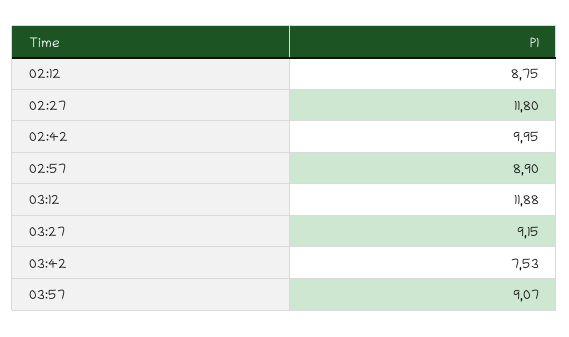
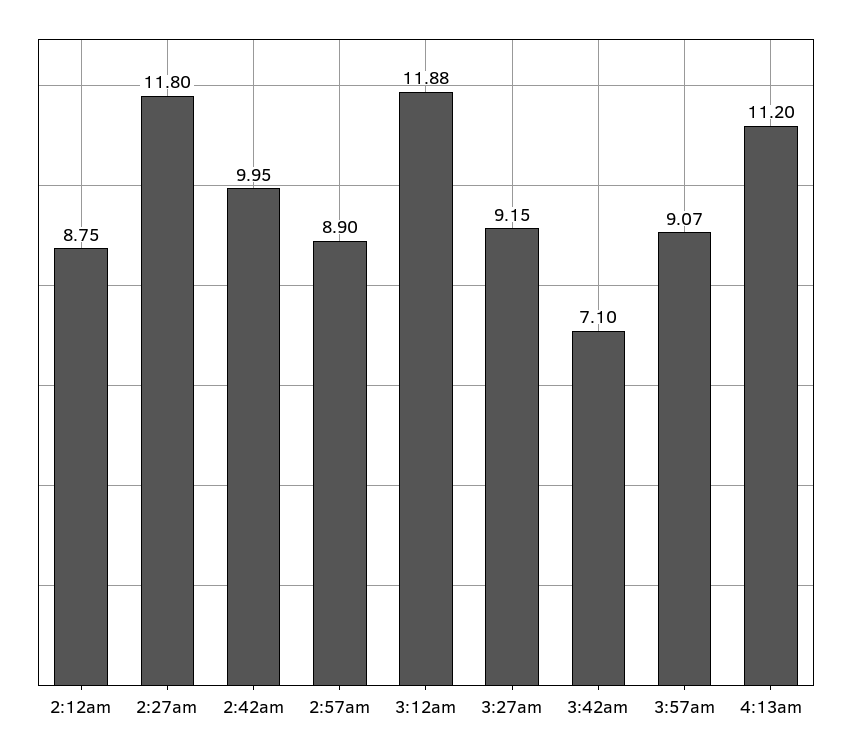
03:42: 7.53 -> 7.1
4:13am: none -> 11.2

